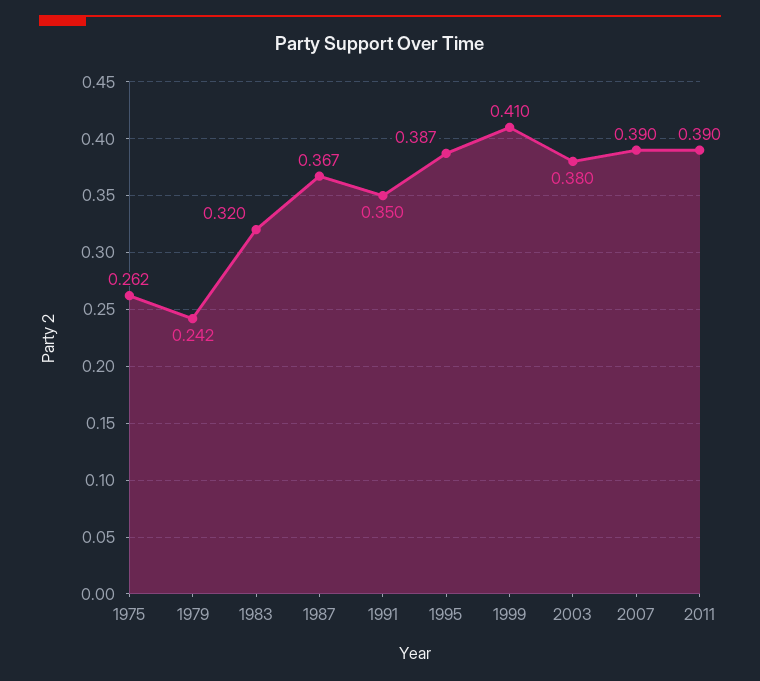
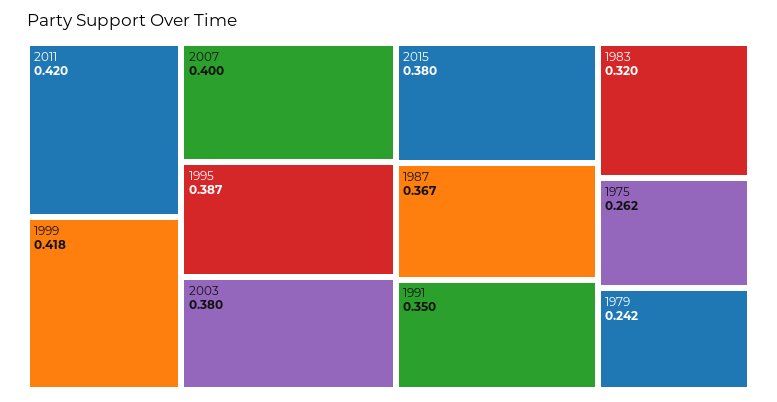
1999: 0.41 -> 0.418
2007: 0.39 -> 0.4
2011: 0.39 -> 0.42
2015: none -> 0.38

